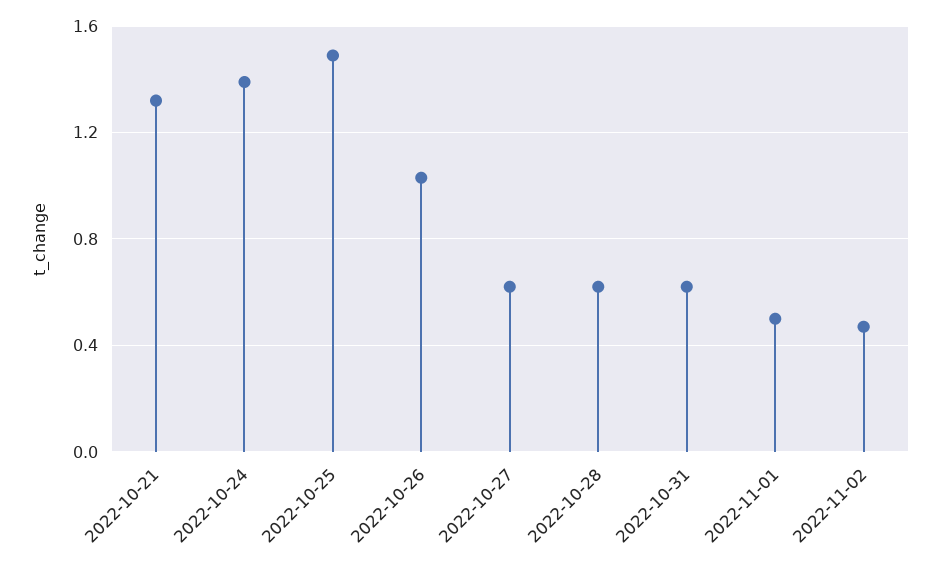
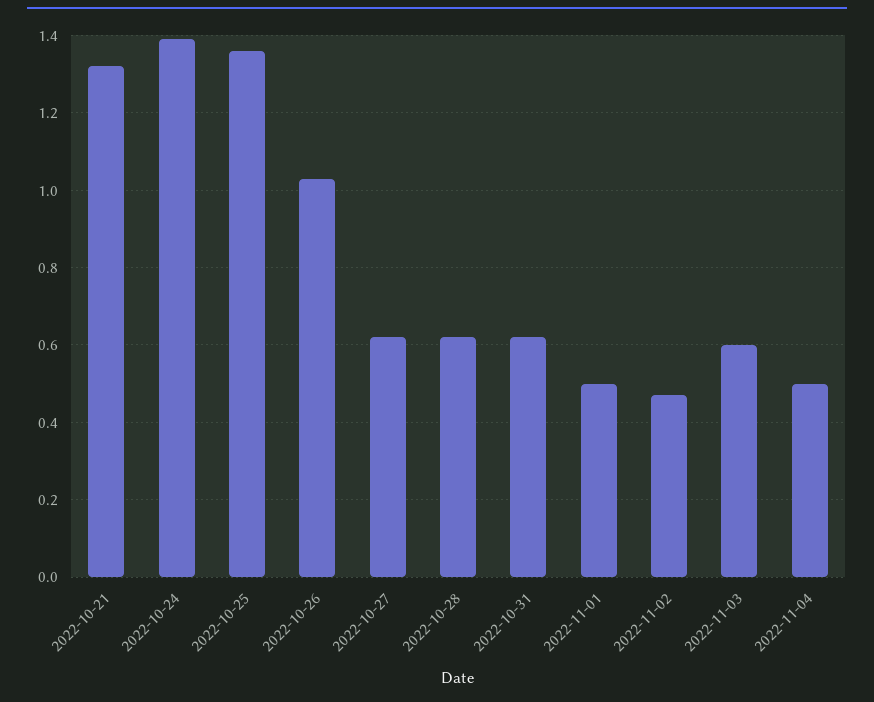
2022-10-25: 1.5 -> 1.35
2022-11-03: none -> 0.6
2022-11-04: none -> 0.5

